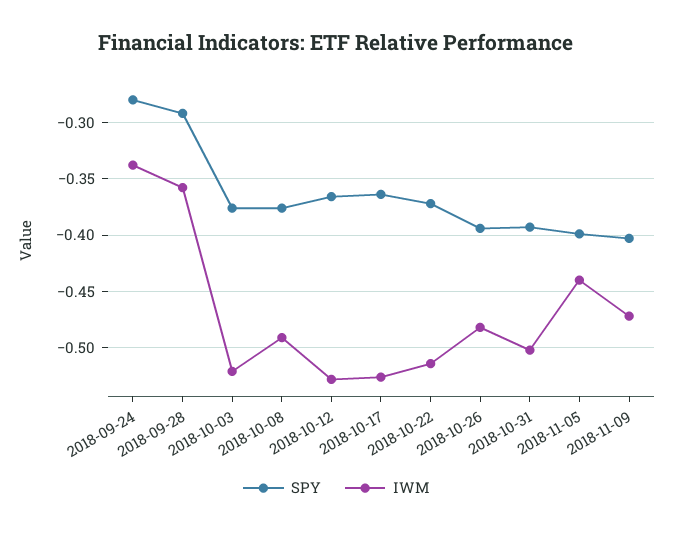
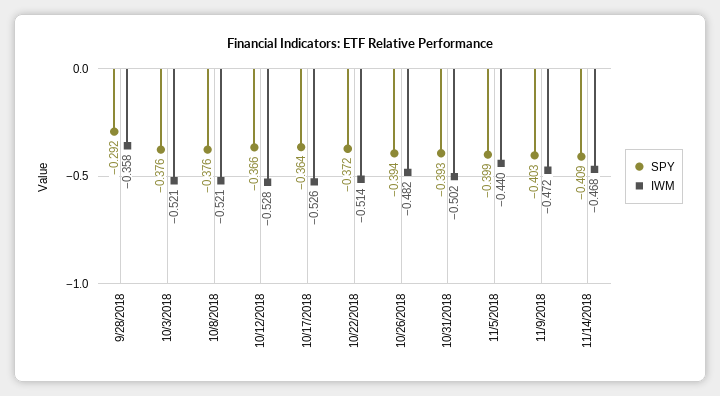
SPY, 2018-09-24: -0.28 -> none
IWM, 2018-09-24: -0.34 -> none
IWM, 2018-10-08: -0.49 -> -0.521
SPY, 11/14/2018: none -> -0.409
IWM, 11/14/2018: none -> -0.468

